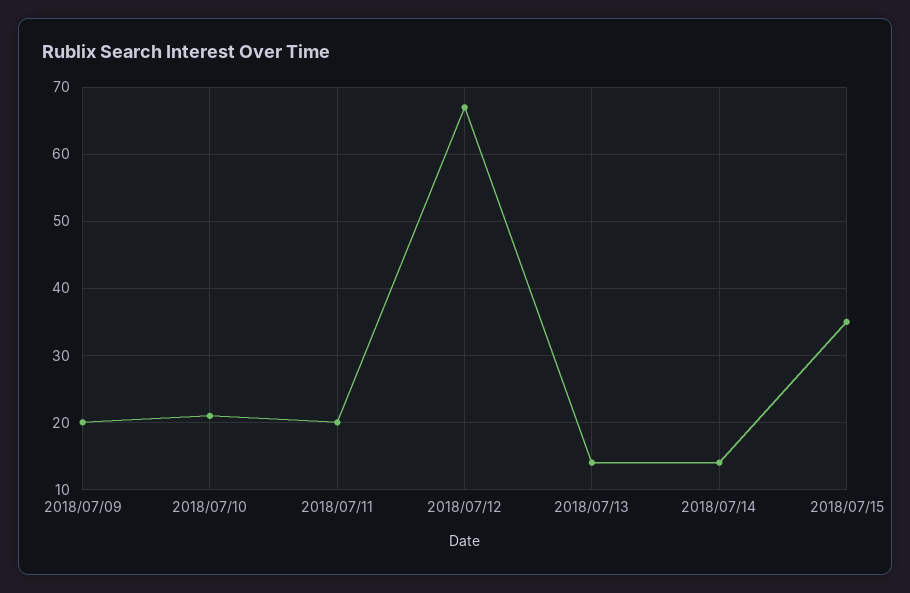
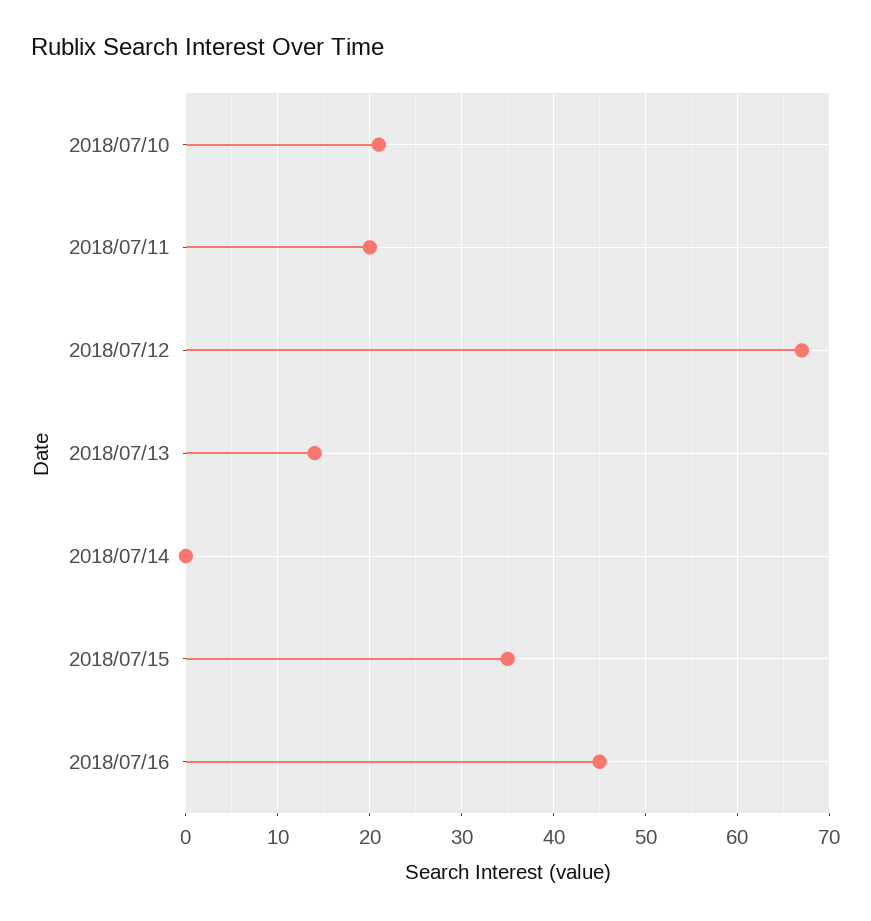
2018/07/09: 20 -> none
2018/07/14: 14 -> 0
2018/07/16: none -> 45

